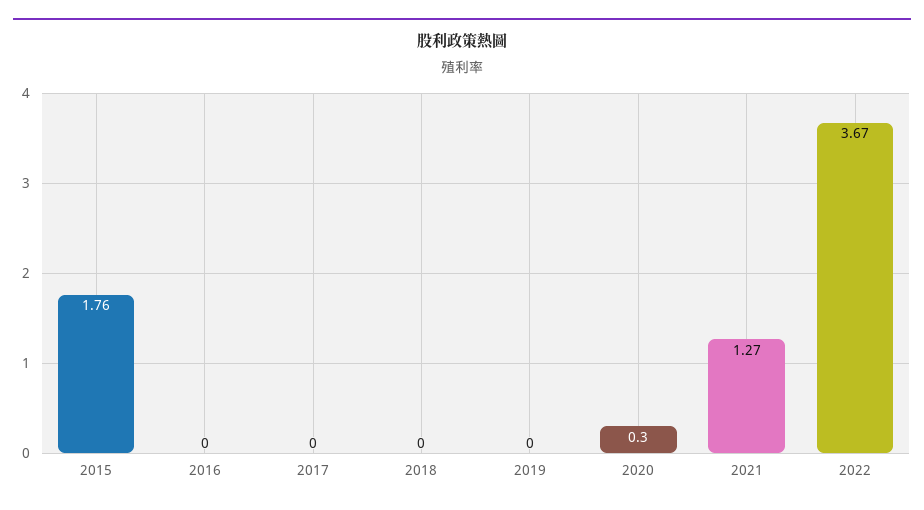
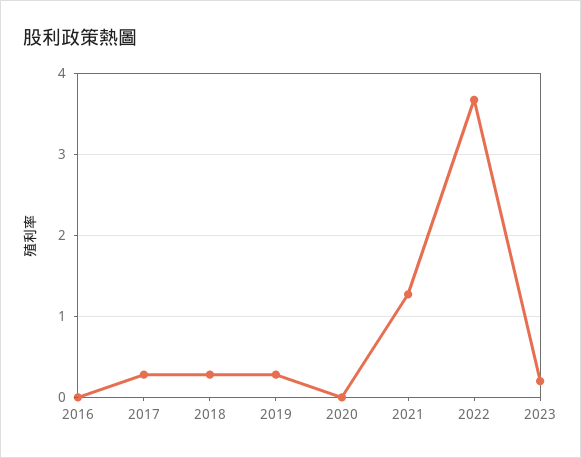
2015: 1.76 -> none
2017: 0 -> 0.3
2018: 0 -> 0.3
2019: 0 -> 0.3
2020: 0.3 -> 0
2023: none -> 0.2

